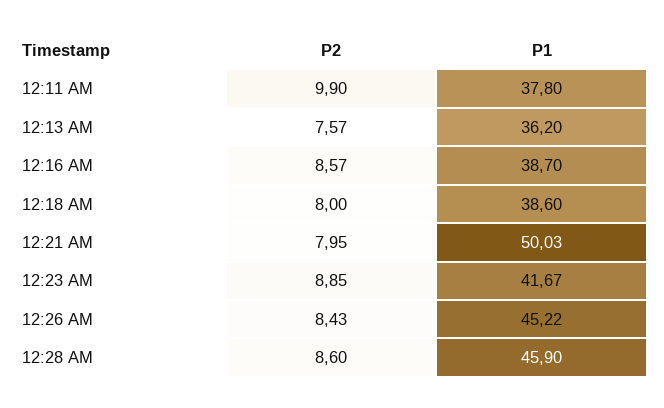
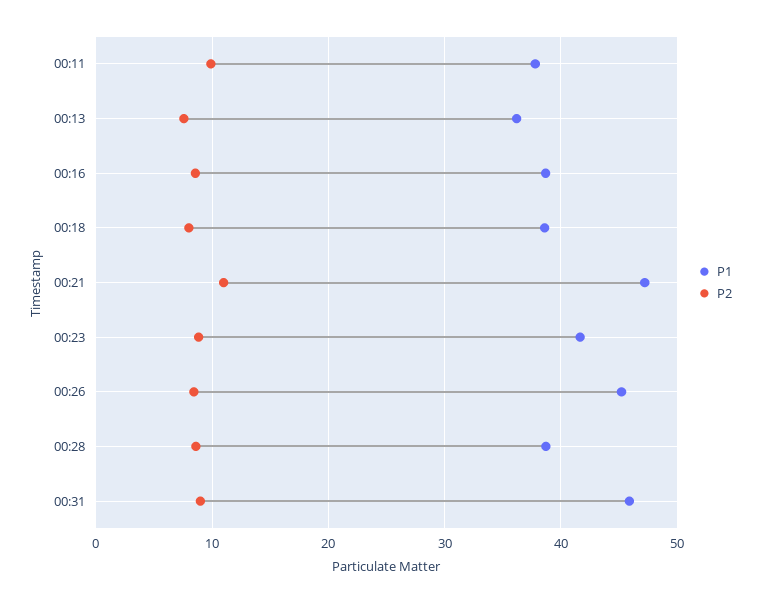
P2, 12:21 AM: 7.95 -> 11
P1, 12:21 AM: 50.03 -> 47
P1, 12:28 AM: 45.9 -> 39
P1, 00:31: none -> 46
P2, 00:31: none -> 9

